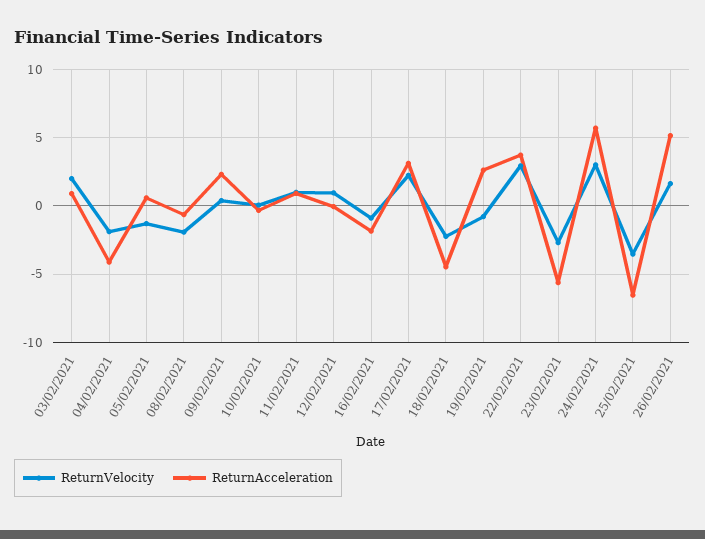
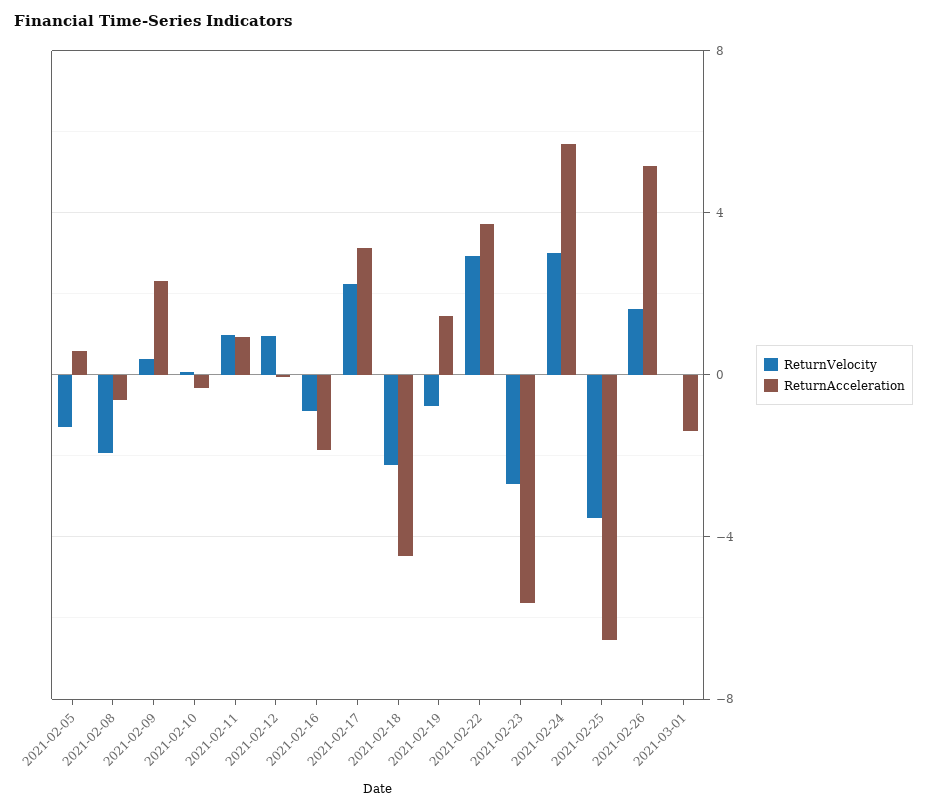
ReturnVelocity, 03/02/2021: 2 -> none
ReturnAcceleration, 03/02/2021: 1 -> none
ReturnVelocity, 04/02/2021: -2 -> none
ReturnAcceleration, 04/02/2021: -4 -> none
ReturnAcceleration, 19/02/2021: 2.5 -> 1.5
ReturnVelocity, 2021-03-01: none -> 0
ReturnAcceleration, 2021-03-01: none -> -1.5

